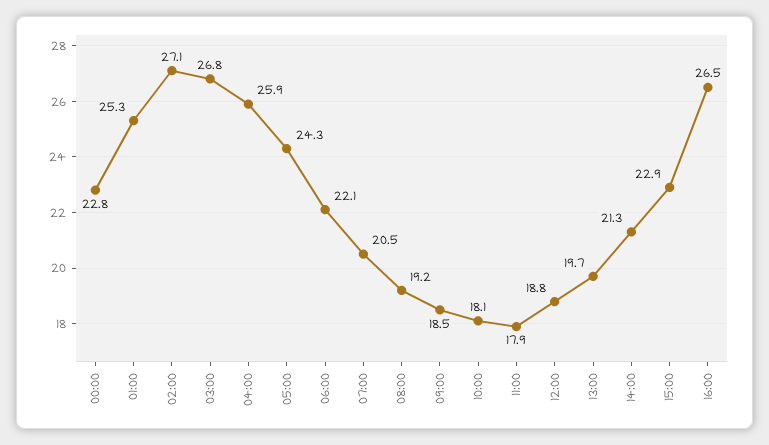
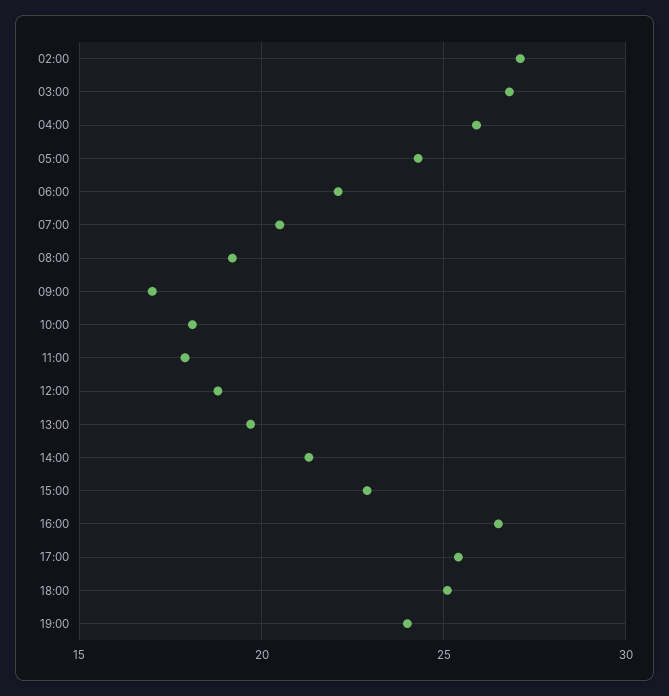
00:00: 22.8 -> none
01:00: 25.3 -> none
09:00: 18.5 -> 17
17:00: none -> 25.5
18:00: none -> 25
19:00: none -> 24

